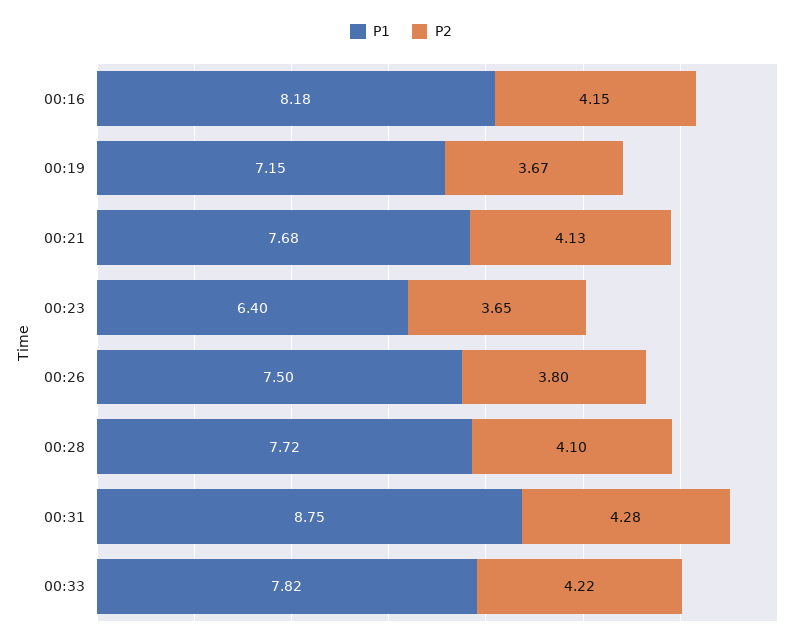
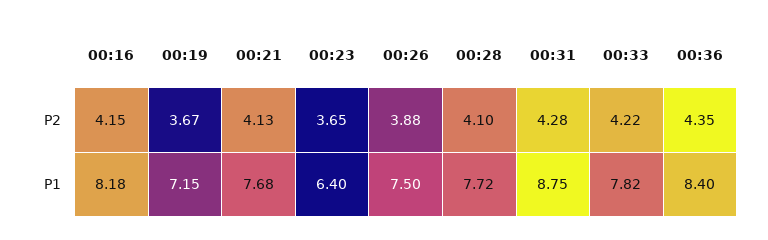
P2, 00:26: 3.8 -> 3.88
P2, 00:36: none -> 4.35
P1, 00:36: none -> 8.4

